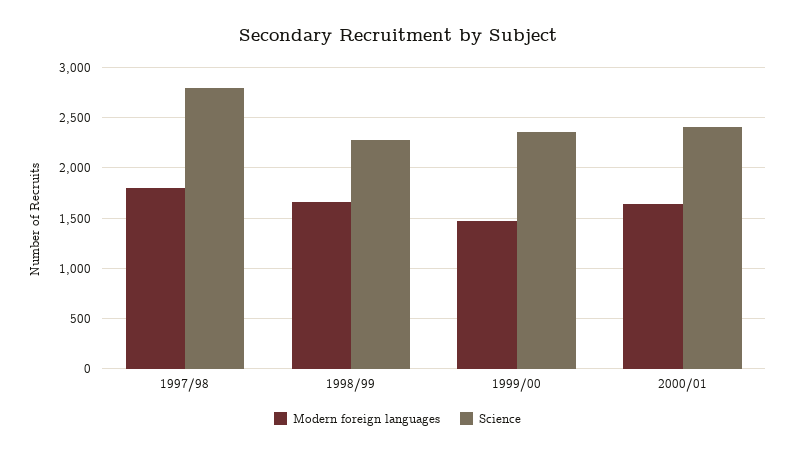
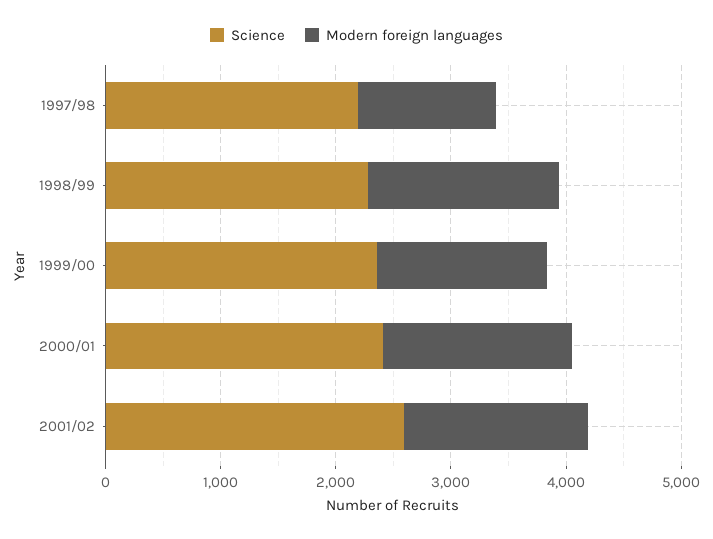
Modern foreign languages, 1997/98: 1800 -> 1200
Science, 1997/98: 2800 -> 2200
Science, 2001/02: none -> 2600
Modern foreign languages, 2001/02: none -> 1600

